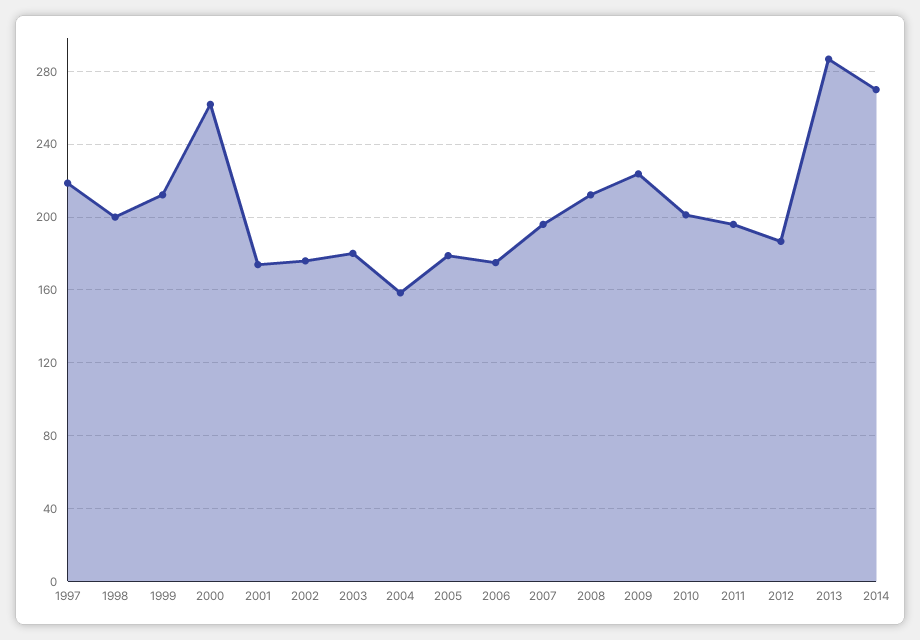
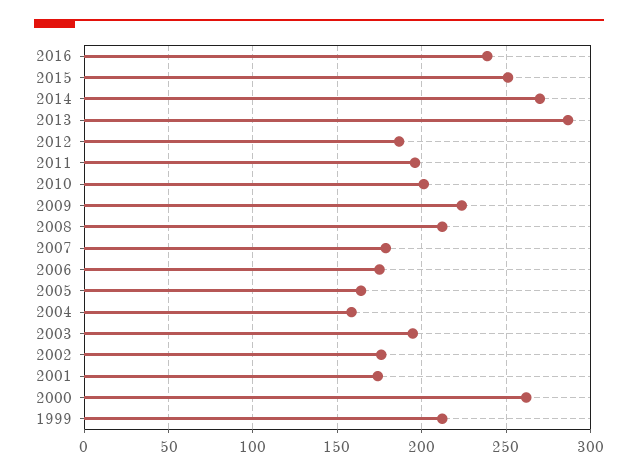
1997: 220 -> none
1998: 200 -> none
2003: 180 -> 195
2005: 180 -> 165
2007: 195 -> 180
2016: none -> 240
2015: none -> 250

